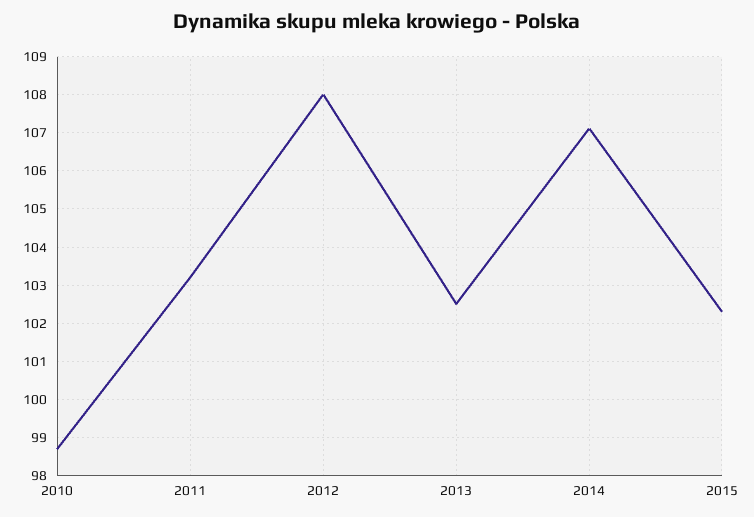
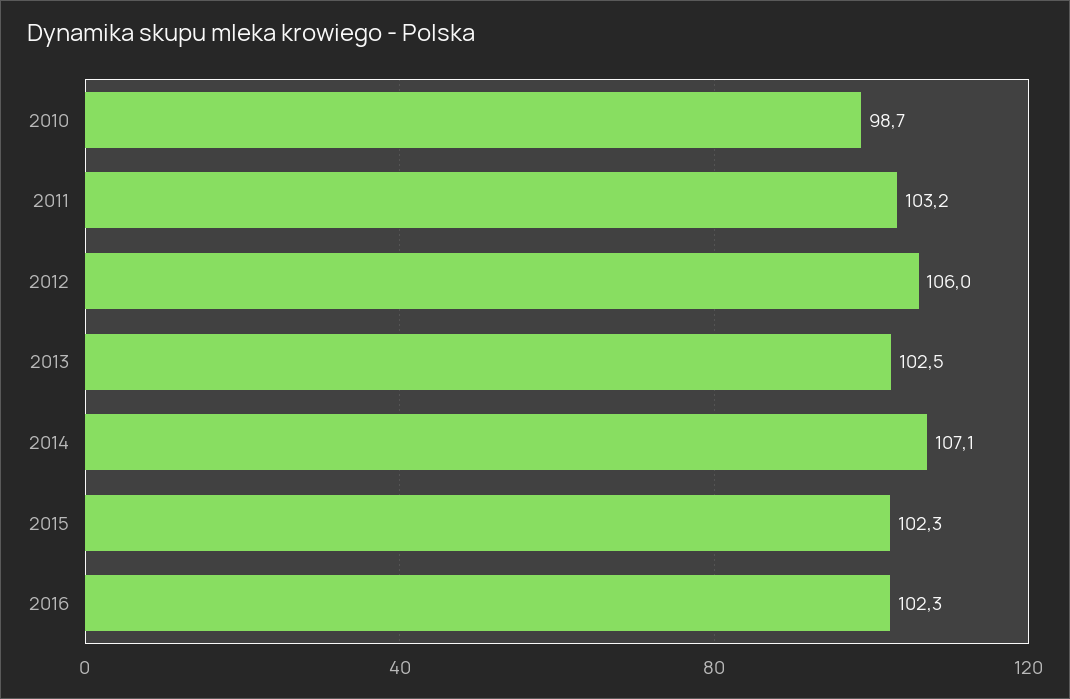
2012: 108 -> 106
2016: none -> 102.3

